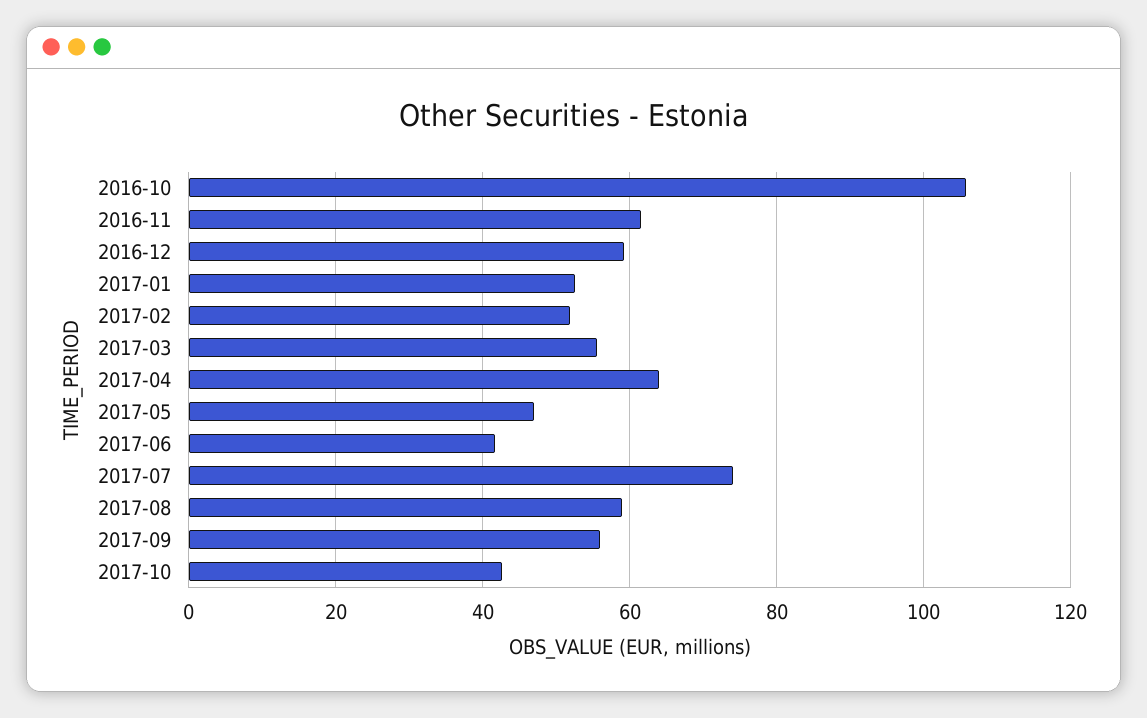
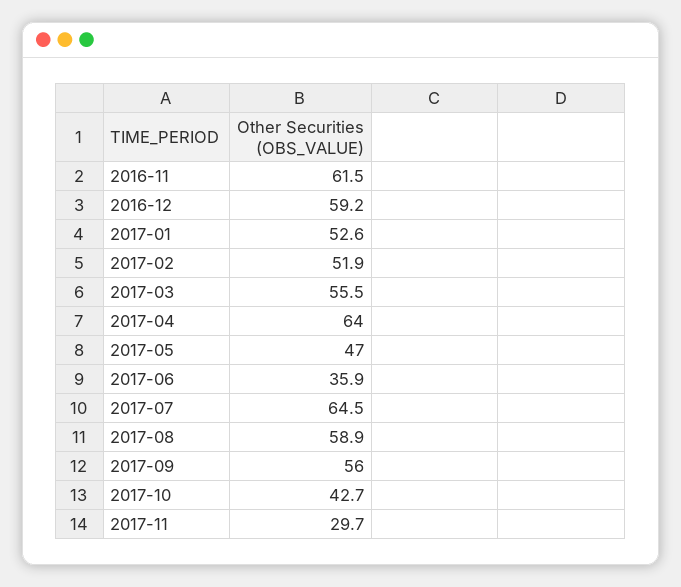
2016-10: 106 -> none
2017-06: 42 -> 35.9
2017-07: 74 -> 64.5
2017-11: none -> 29.7

